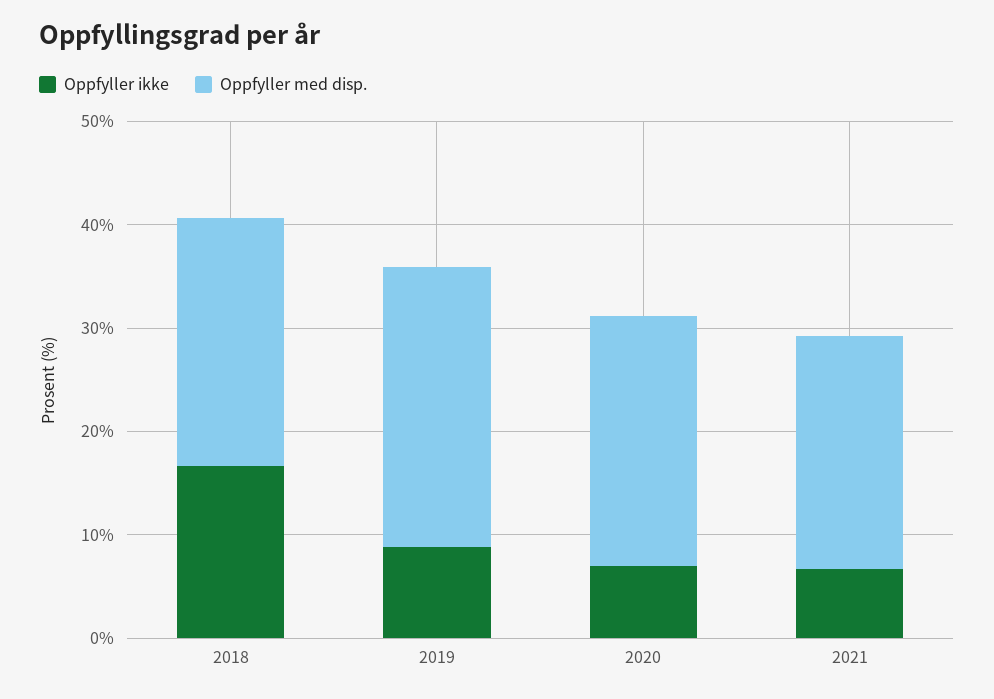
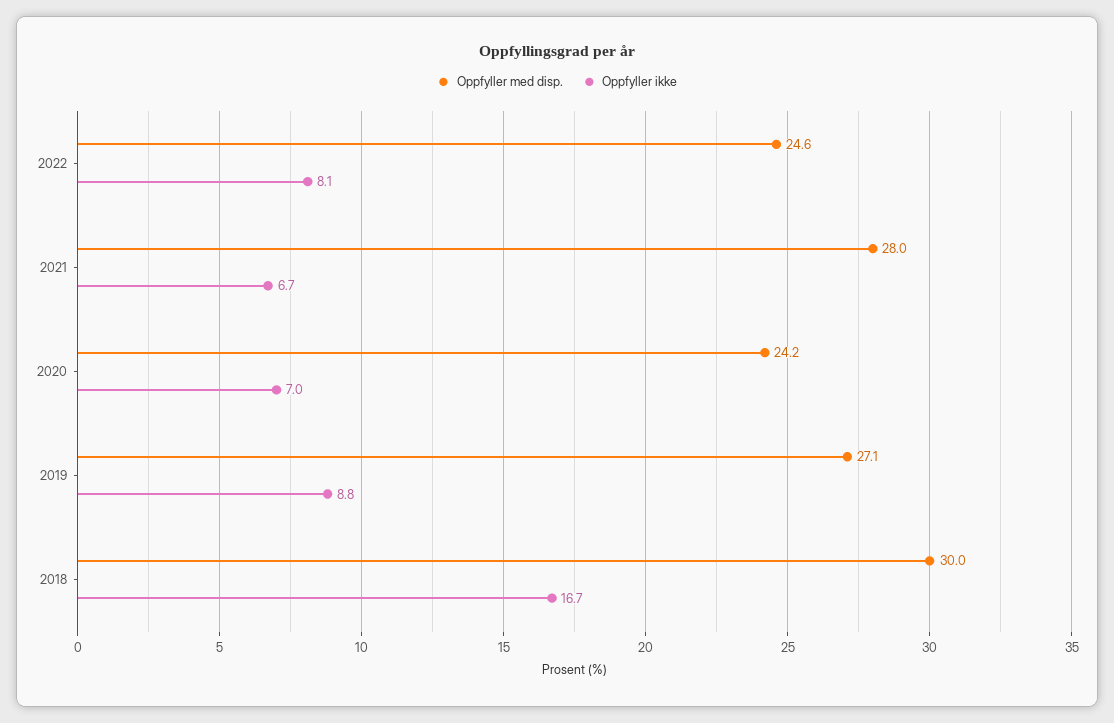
Oppfyller med disp., 2018: 24 -> 30
Oppfyller med disp., 2021: 22 -> 28
Oppfyller med disp., 2022: none -> 24.6
Oppfyller ikke, 2022: none -> 8.1

